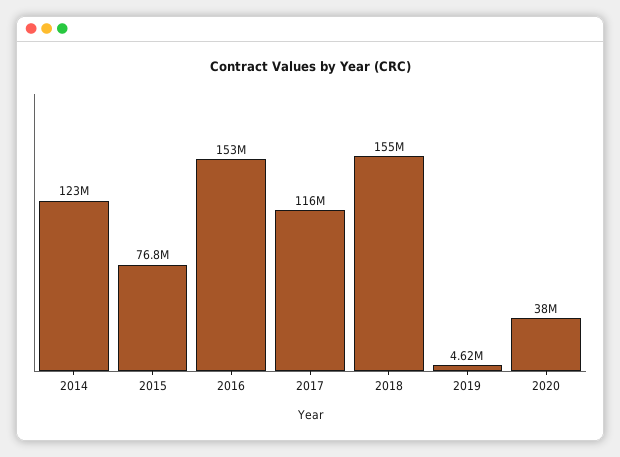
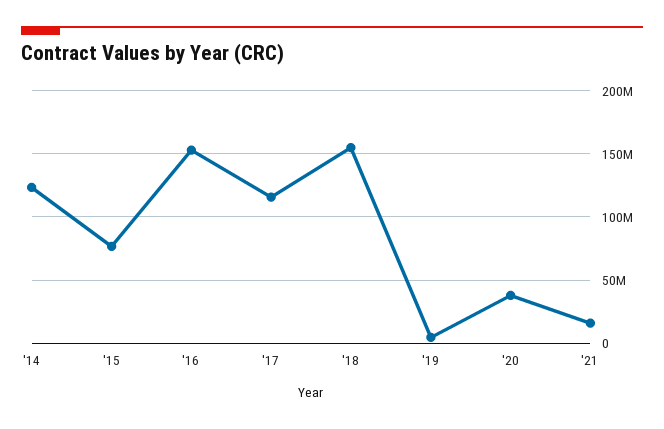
'21: none -> 15000000

